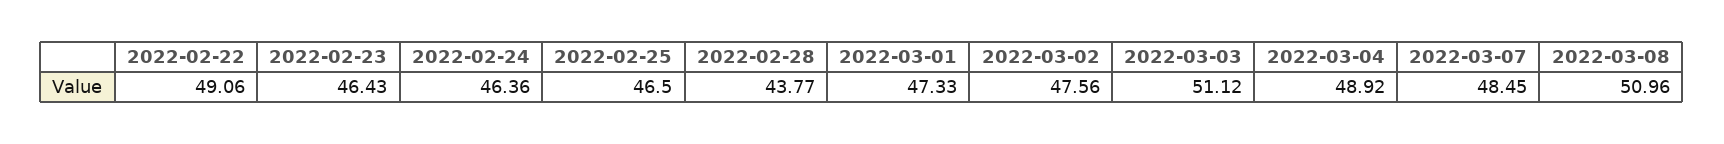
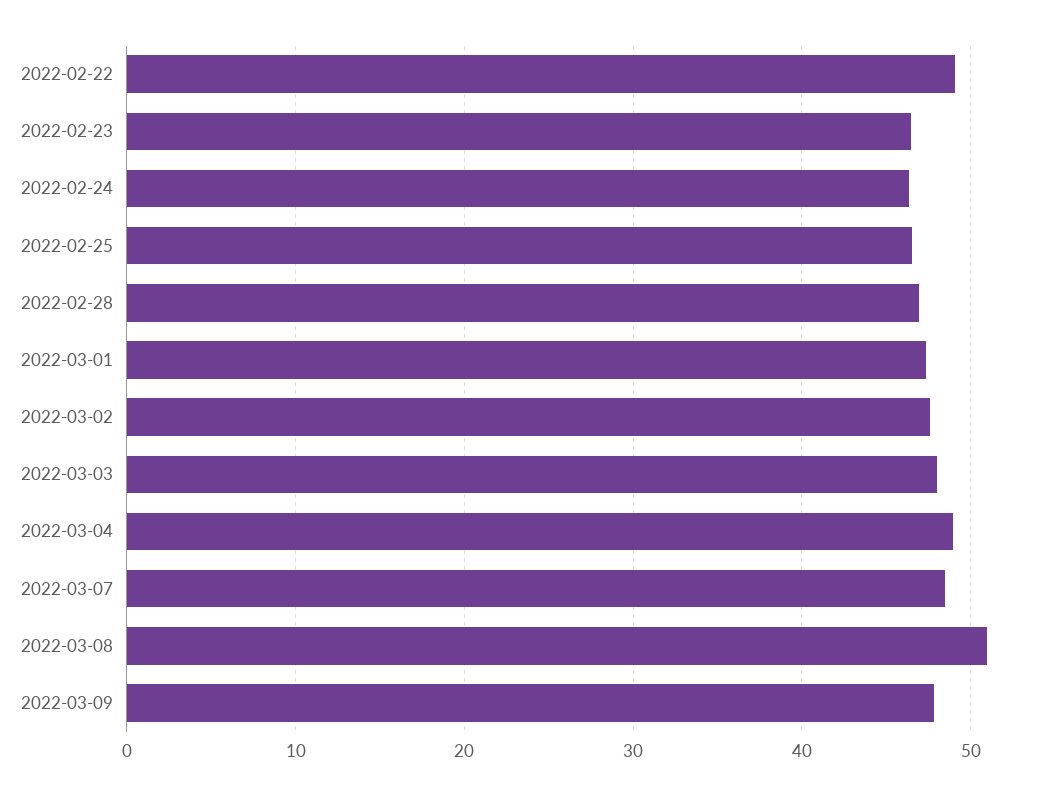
2022-02-28: 43.77 -> 47
2022-03-03: 51.12 -> 48
2022-03-09: none -> 48

